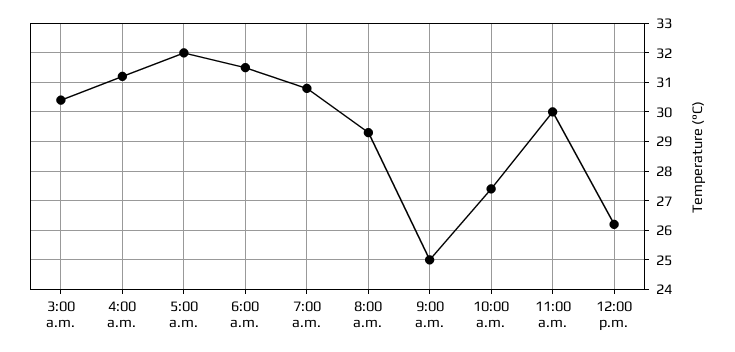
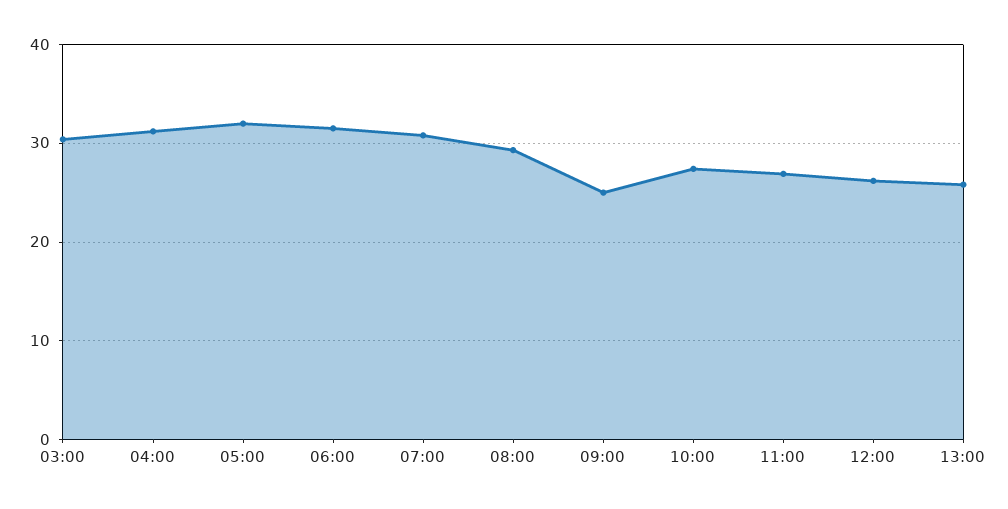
11:00 a.m.: 30 -> 27
13:00: none -> 26

